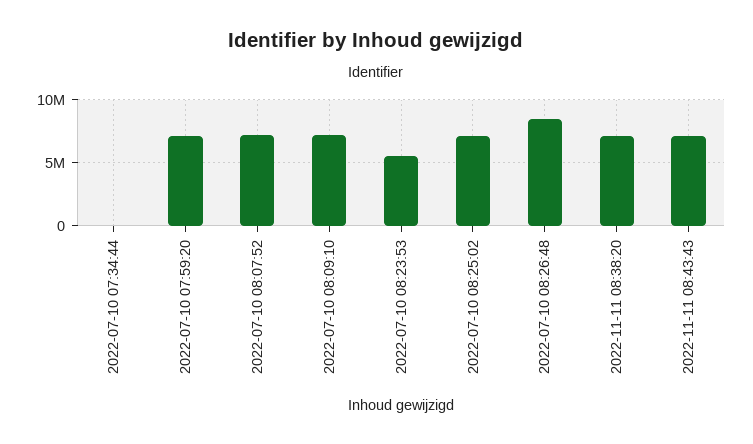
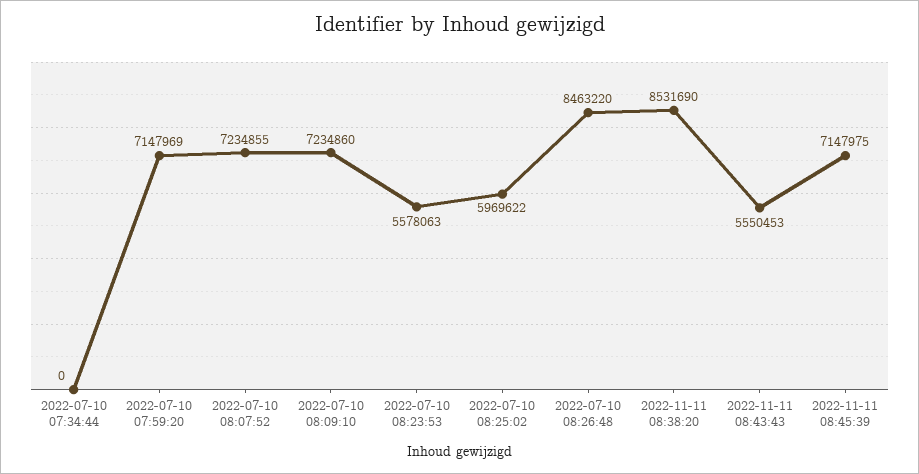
2022-07-10 08:25:02: 7000000 -> 5969622
2022-11-11 08:38:20: 7000000 -> 8531690
2022-11-11 08:43:43: 7000000 -> 5550453
2022-11-11 08:45:39: none -> 7147975

